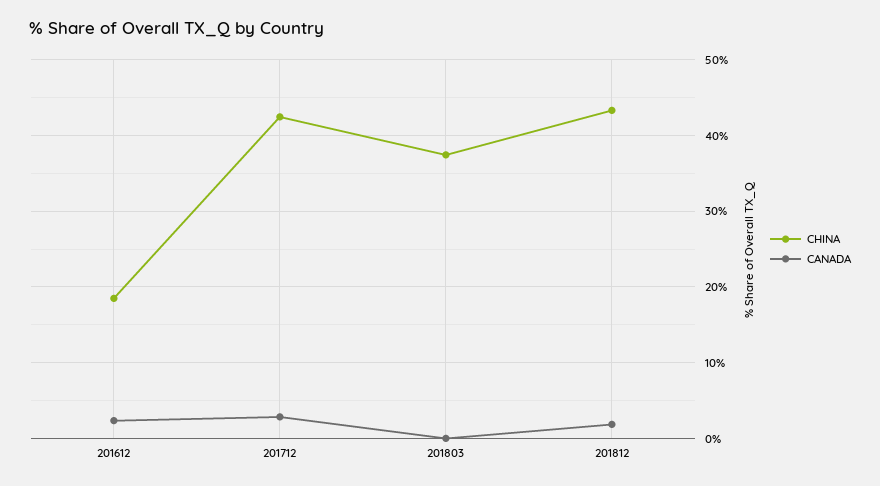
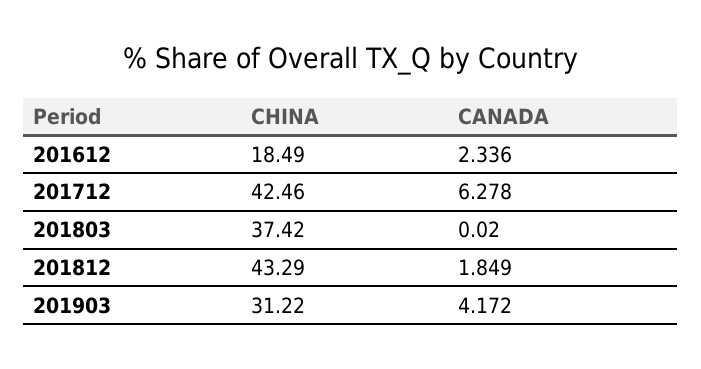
CANADA, 201712: 3 -> 6.278
CHINA, 201903: none -> 31.22
CANADA, 201903: none -> 4.172

